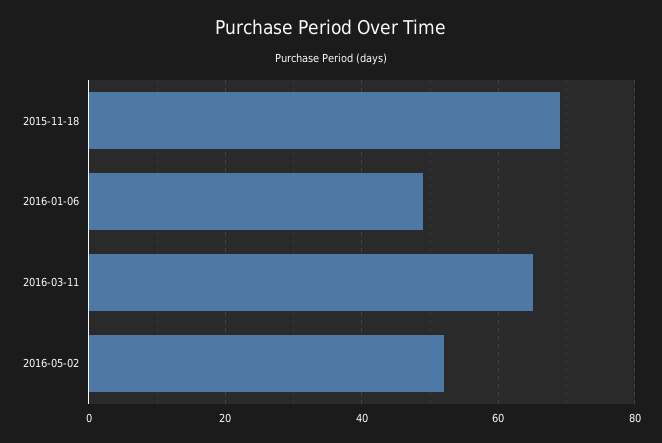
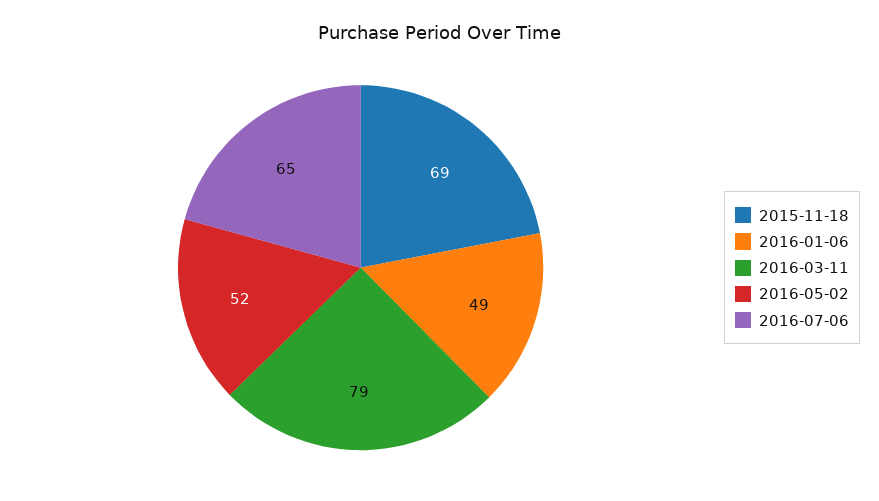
2016-03-11: 65 -> 79
2016-07-06: none -> 65

